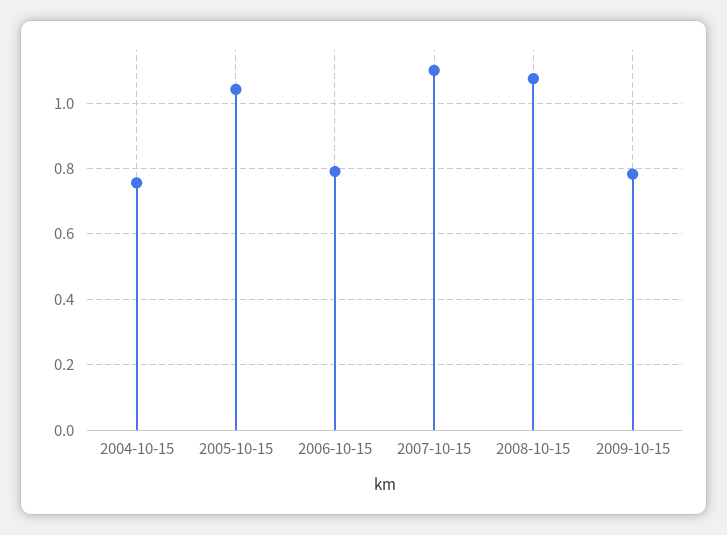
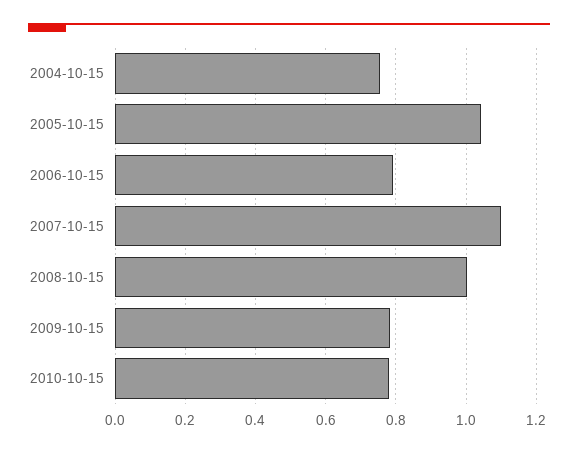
2008-10-15: 1.08 -> 1
2010-10-15: none -> 0.78

